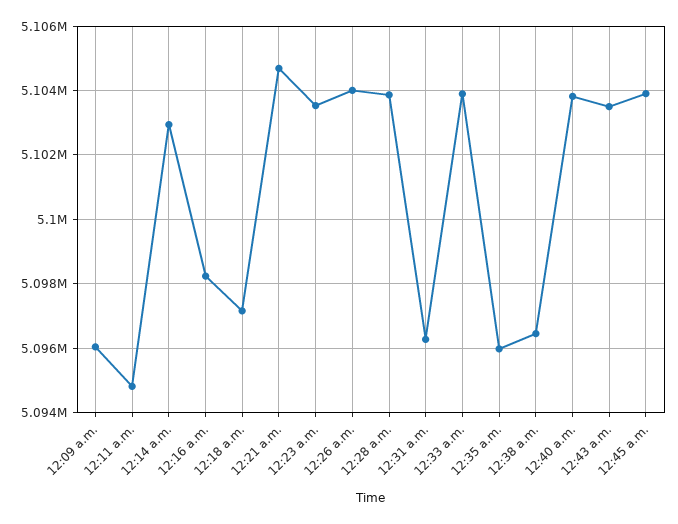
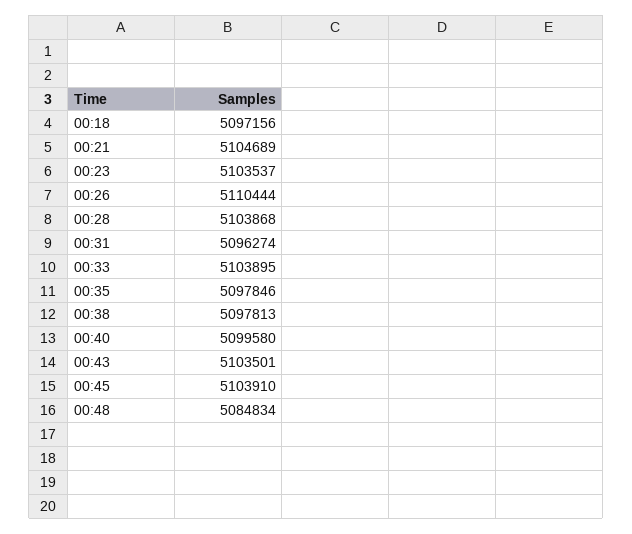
12:09 a.m.: 5096000 -> none
12:11 a.m.: 5094800 -> none
12:14 a.m.: 5103000 -> none
12:16 a.m.: 5098200 -> none
12:26 a.m.: 5104000 -> 5110444
12:35 a.m.: 5096000 -> 5097846
12:38 a.m.: 5096400 -> 5097813
12:40 a.m.: 5103800 -> 5099580
00:48: none -> 5084834

